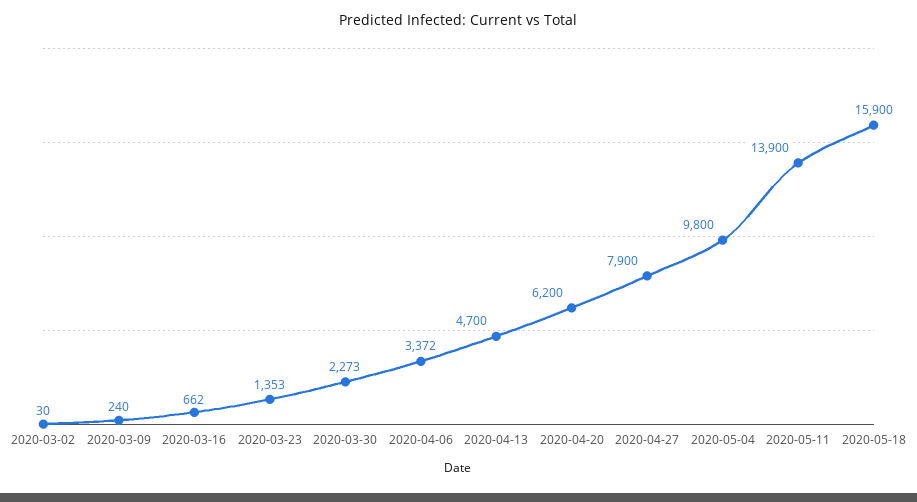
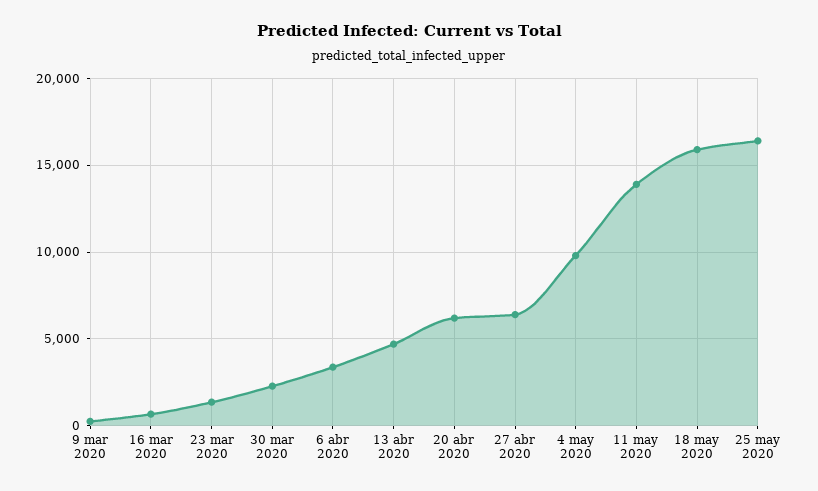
2020-03-02: 30 -> none
2020-04-27: 7900 -> 6500
25 may 2020: none -> 16500

